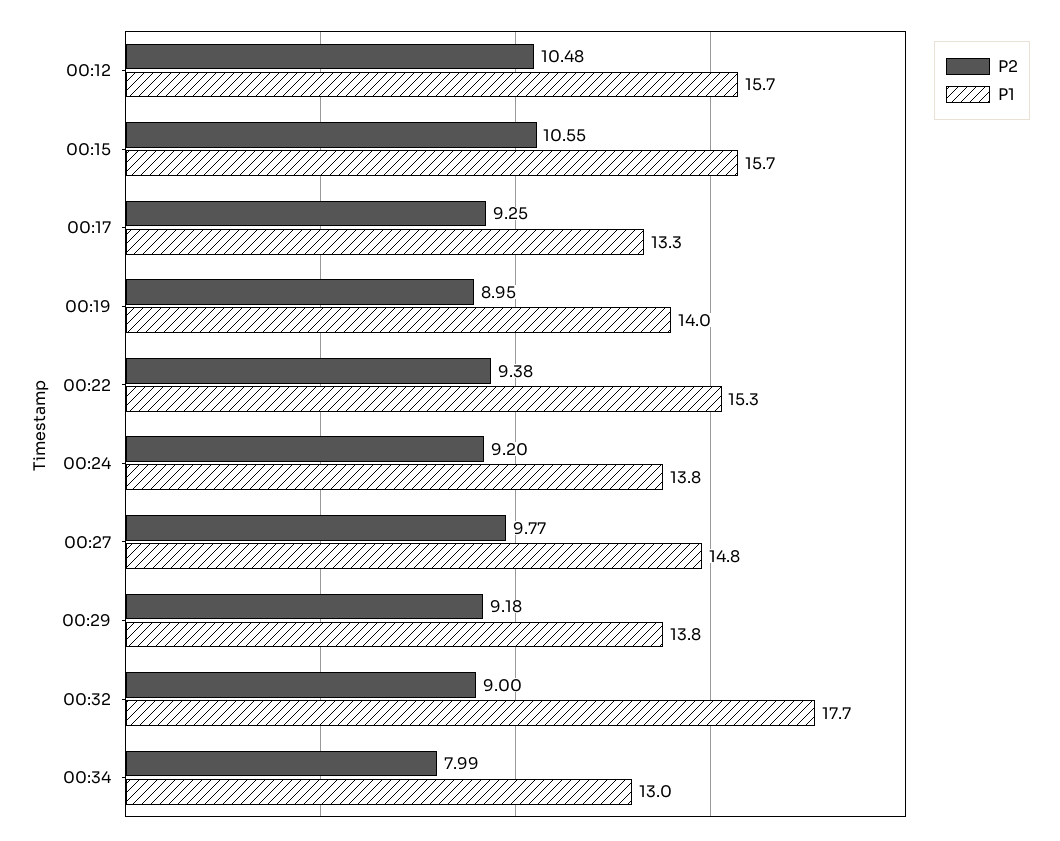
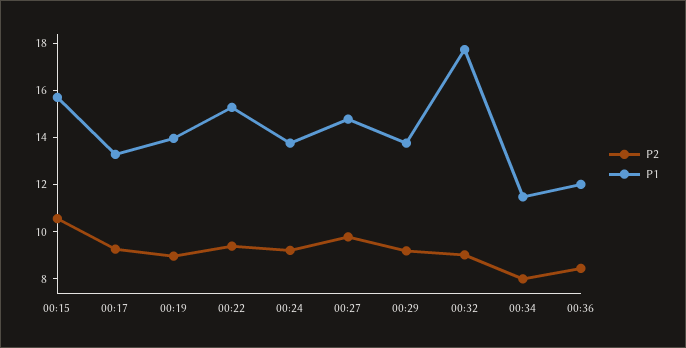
P2, 00:12: 10.48 -> none
P1, 00:12: 15.7 -> none
P1, 00:34: 13 -> 11.5
P2, 00:36: none -> 8.5
P1, 00:36: none -> 12

